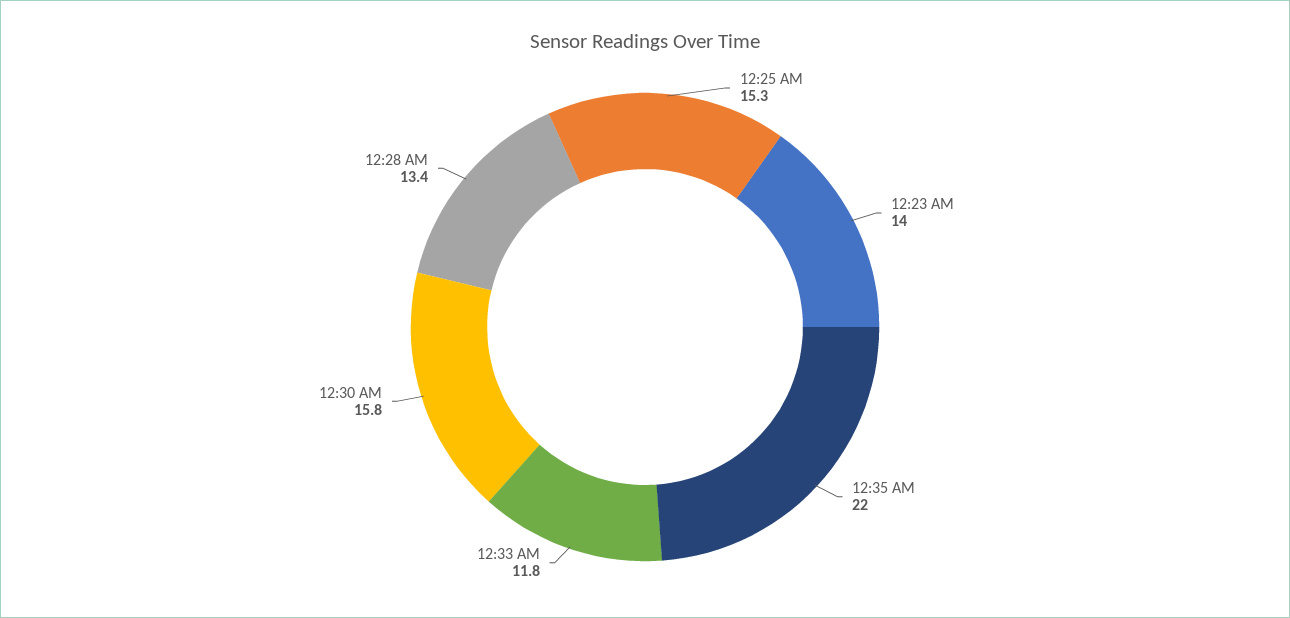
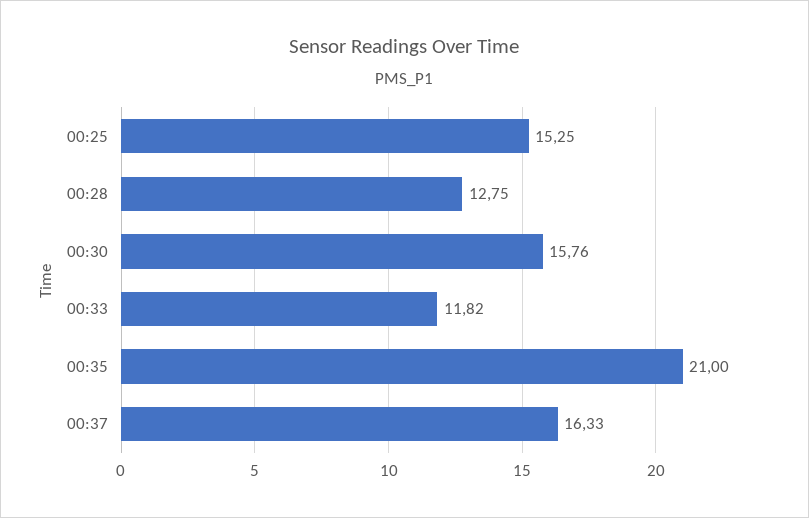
12:23 AM: 14 -> none
12:35 AM: 22 -> 21
12:28 AM: 13.4 -> 12.75
00:37: none -> 16.33

